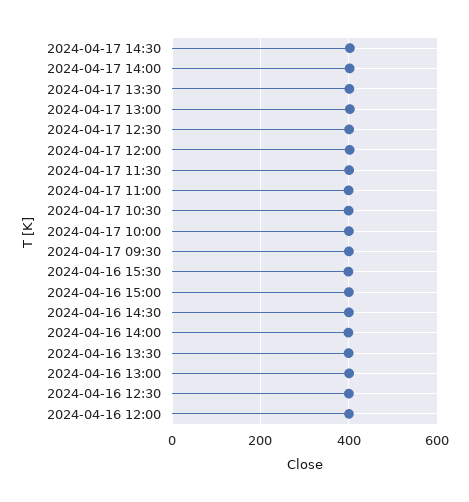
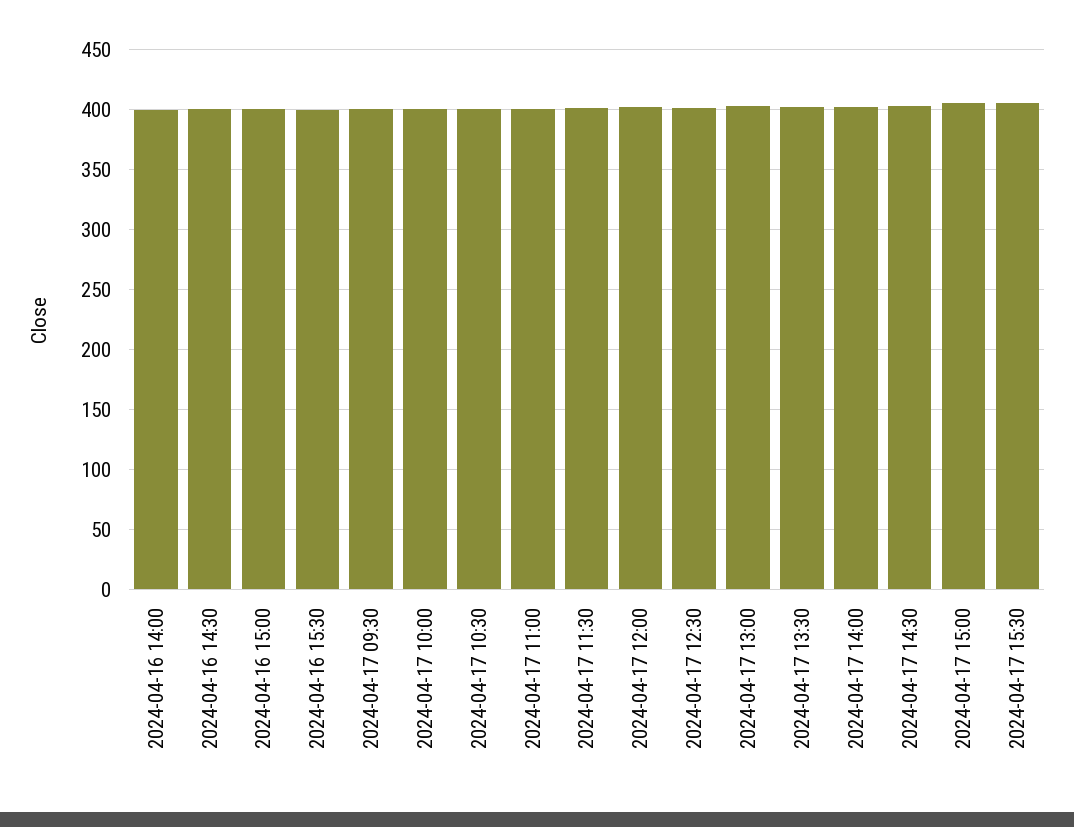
2024-04-16 13:30: 400 -> none
2024-04-16 13:00: 400 -> none
2024-04-16 12:30: 400 -> none
2024-04-16 12:00: 400 -> none
2024-04-17 15:00: none -> 405
2024-04-17 15:30: none -> 405

